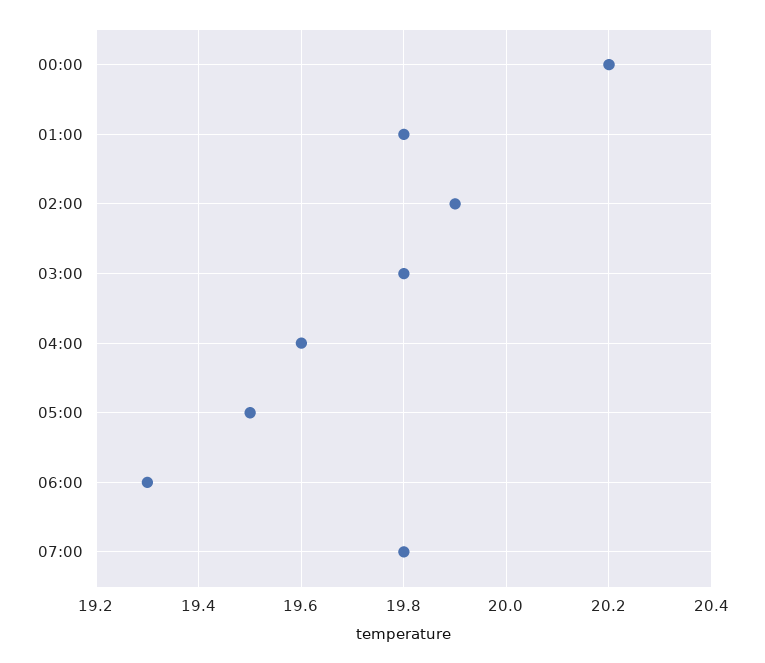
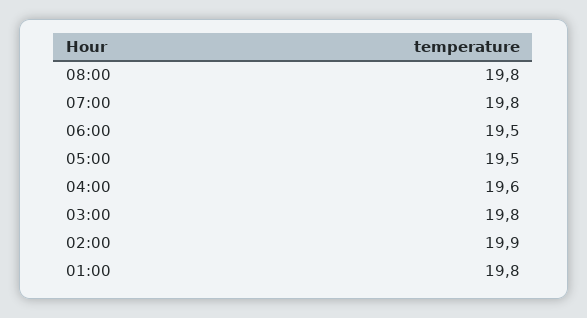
00:00: 20.2 -> none
06:00: 19.3 -> 19.5
08:00: none -> 19.8

